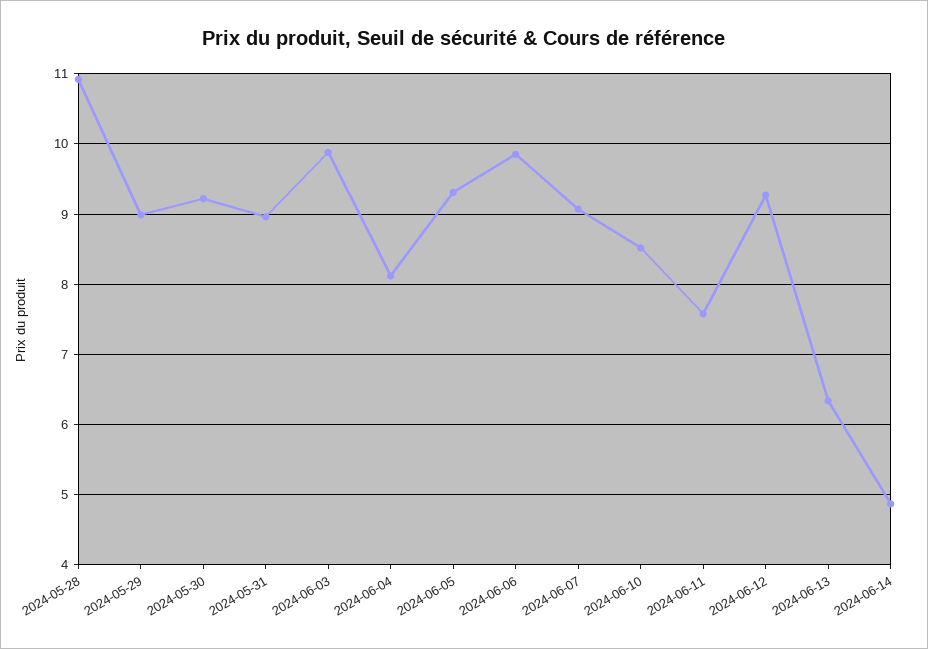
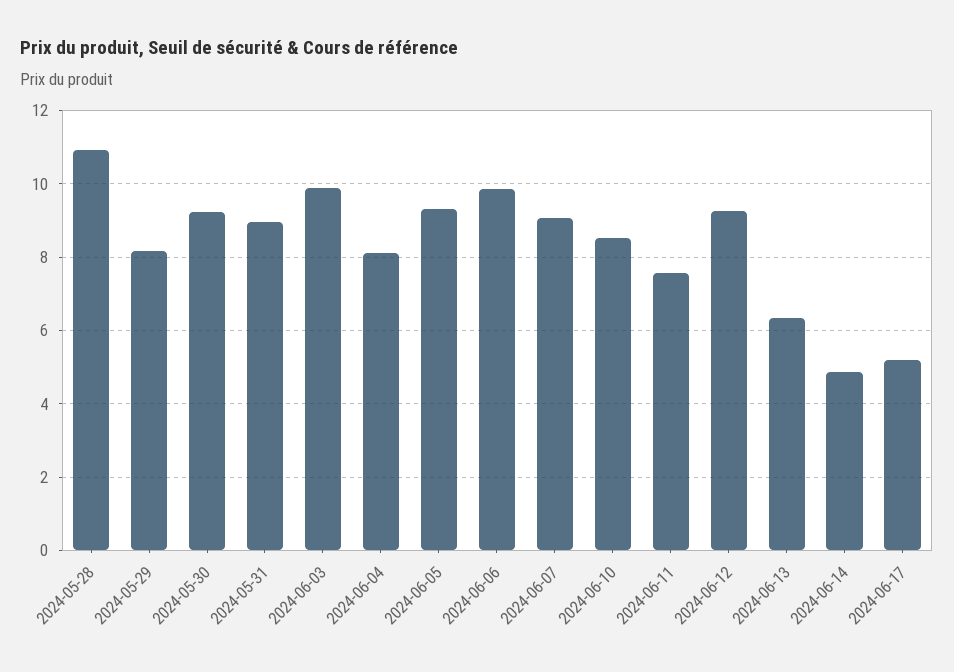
2024-05-29: 9 -> 8.2
2024-06-17: none -> 5.2

